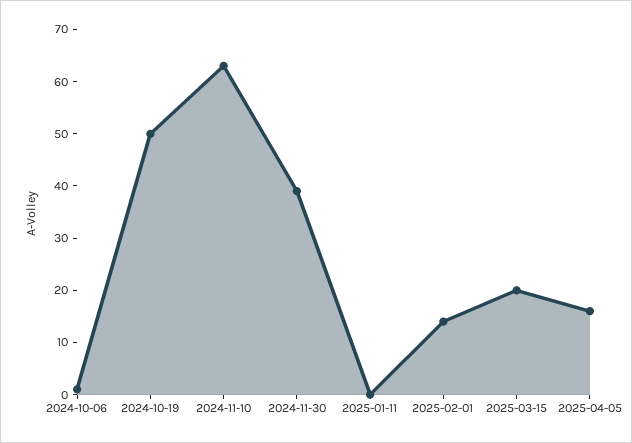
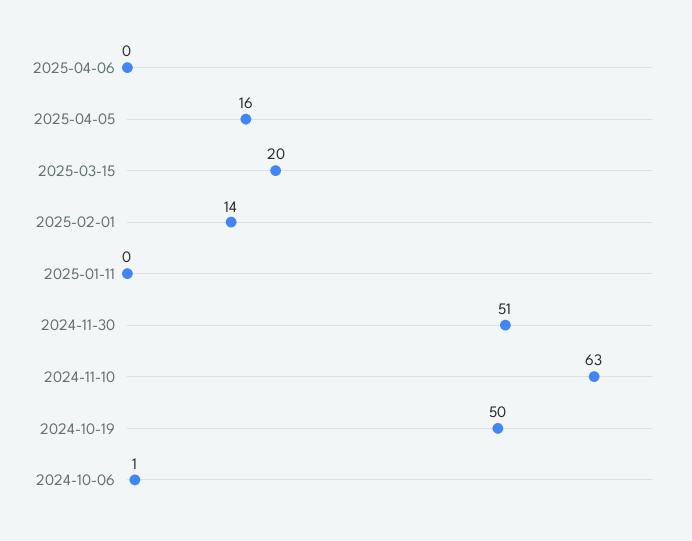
2024-11-30: 40 -> 51
2025-04-06: none -> 0

